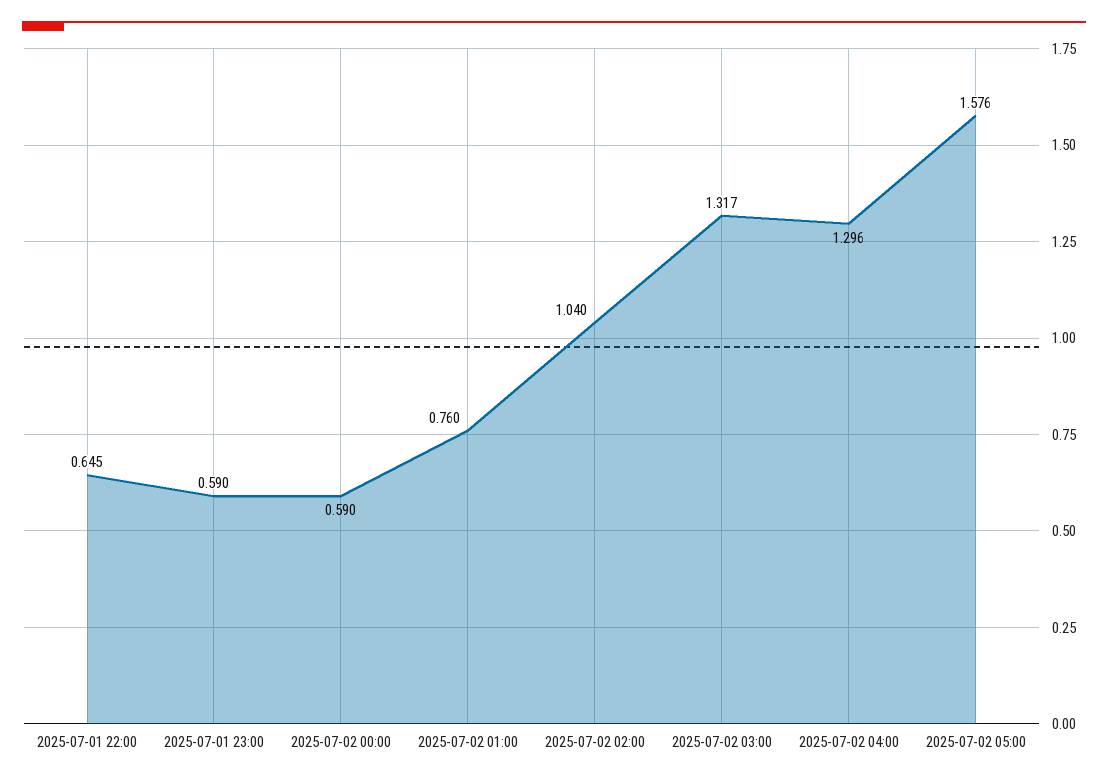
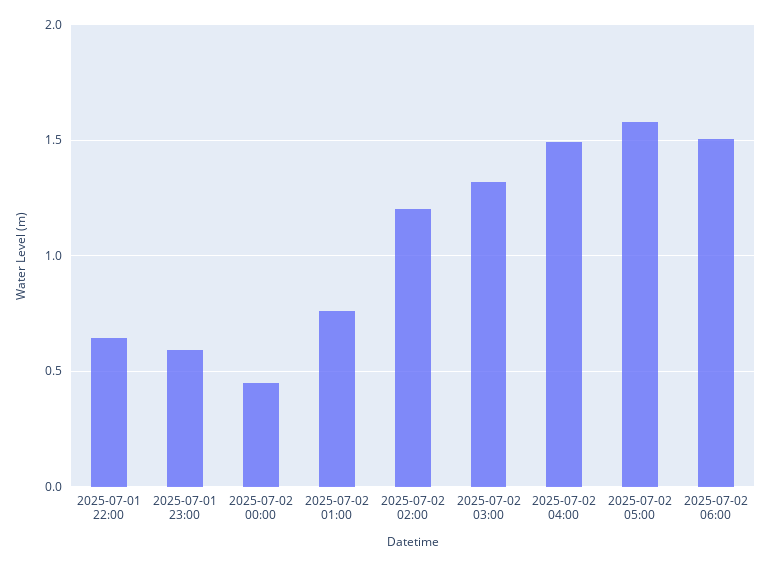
2025-07-02 00:00: 0.59 -> 0.45
2025-07-02 02:00: 1.04 -> 1.2
2025-07-02 04:00: 1.296 -> 1.5
2025-07-02 06:00: none -> 1.5

